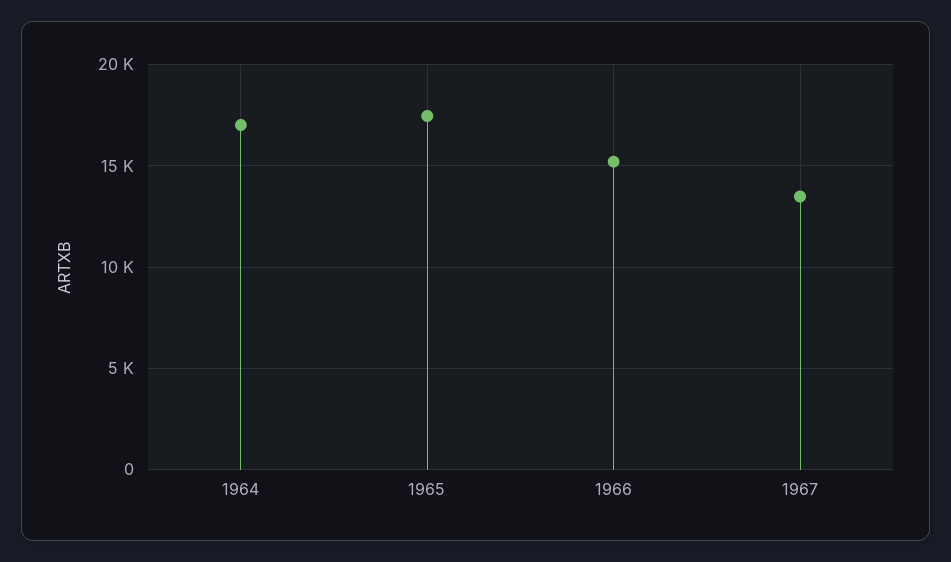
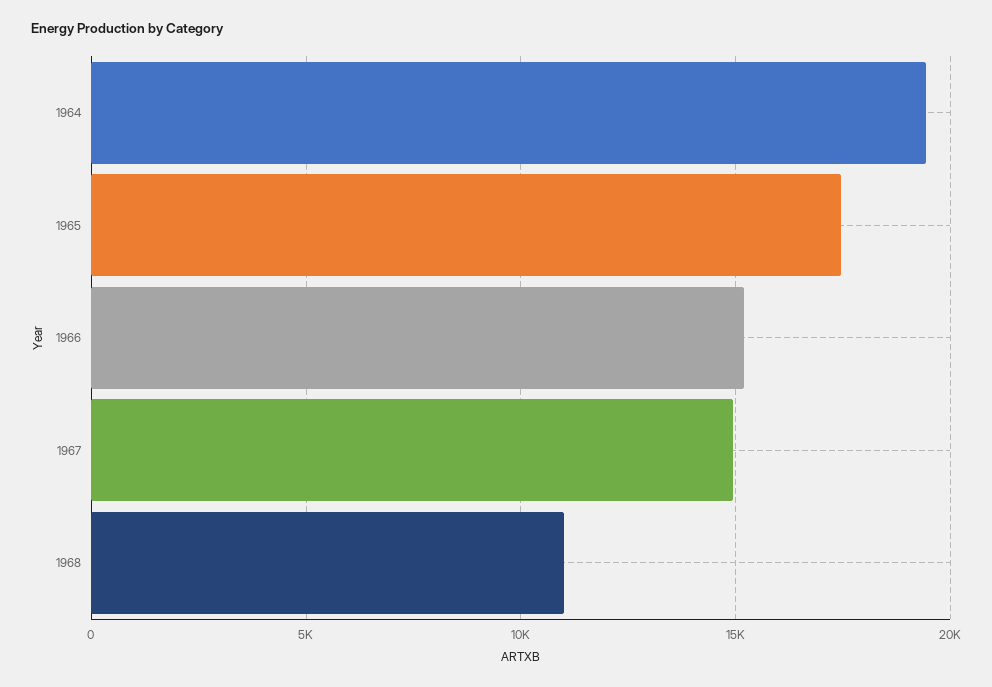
1964: 17000 -> 19500
1967: 13500 -> 15000
1968: none -> 11000

